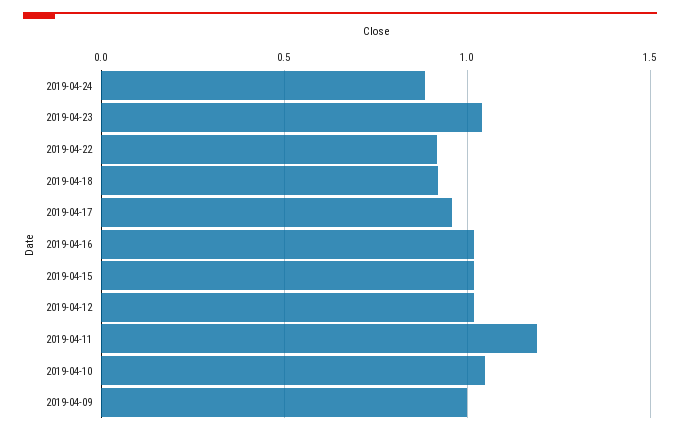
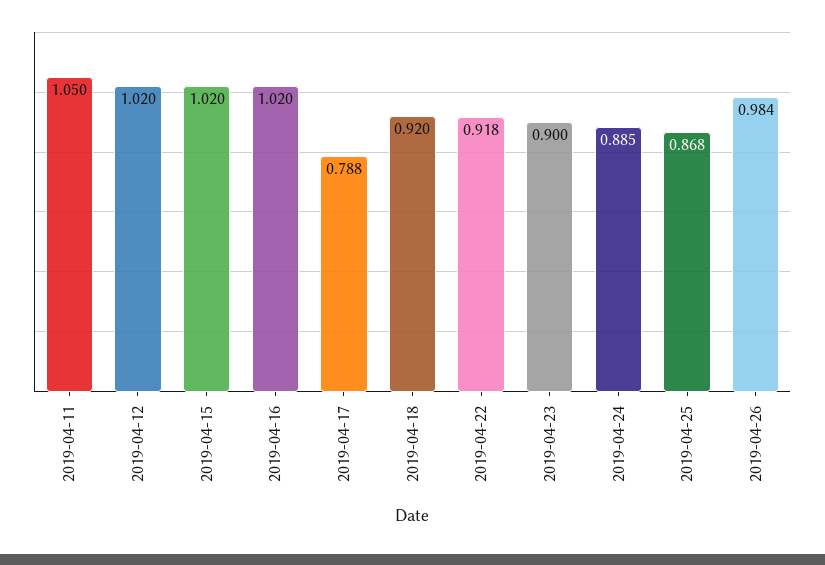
2019-04-23: 1.05 -> 0.9
2019-04-17: 0.95 -> 0.788
2019-04-11: 1.2 -> 1.05
2019-04-10: 1.05 -> none
2019-04-09: 1 -> none
2019-04-25: none -> 0.868
2019-04-26: none -> 0.984

